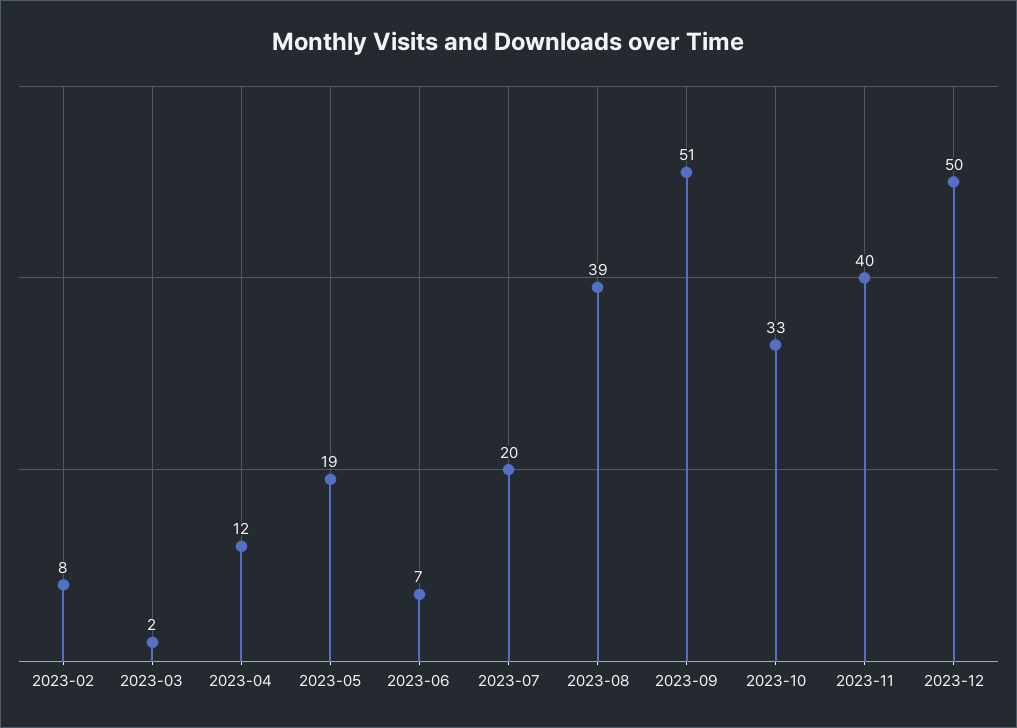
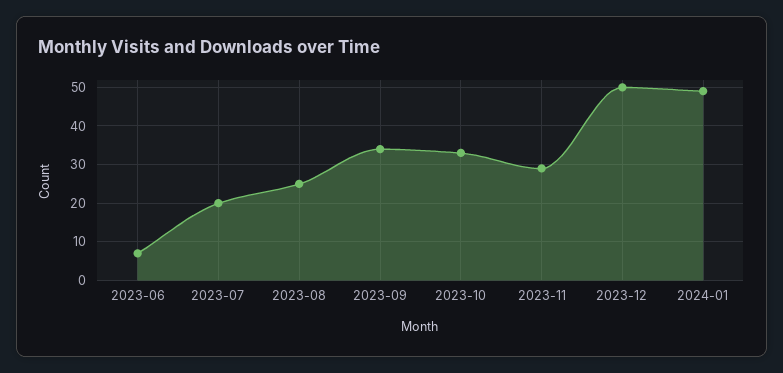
2023-02: 8 -> none
2023-03: 2 -> none
2023-04: 12 -> none
2023-05: 19 -> none
2023-08: 39 -> 25
2023-09: 51 -> 35
2023-11: 40 -> 30
2024-01: none -> 50

